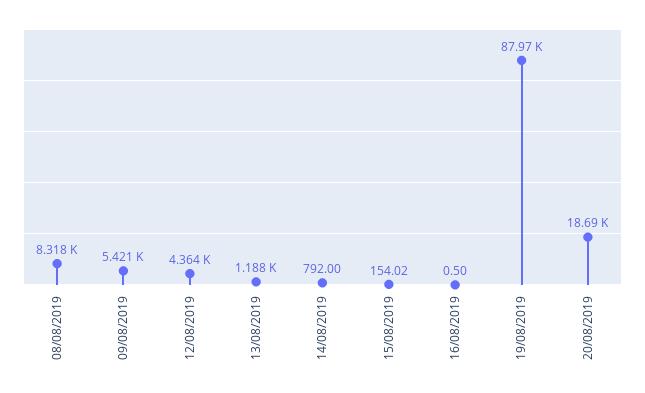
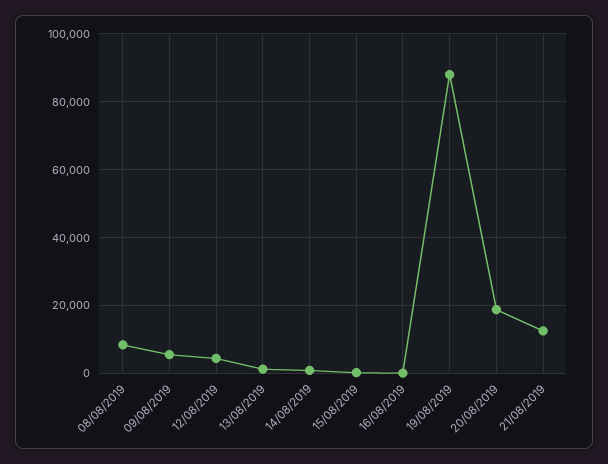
21/08/2019: none -> 12000

